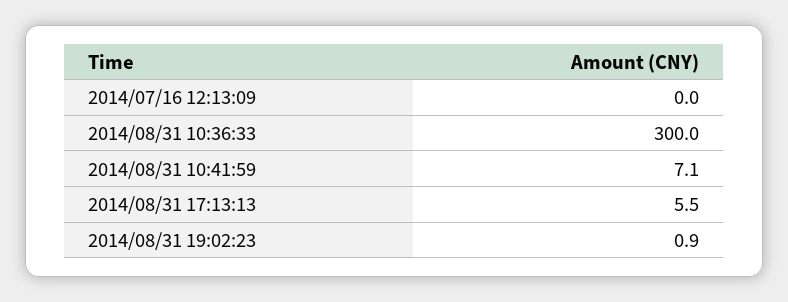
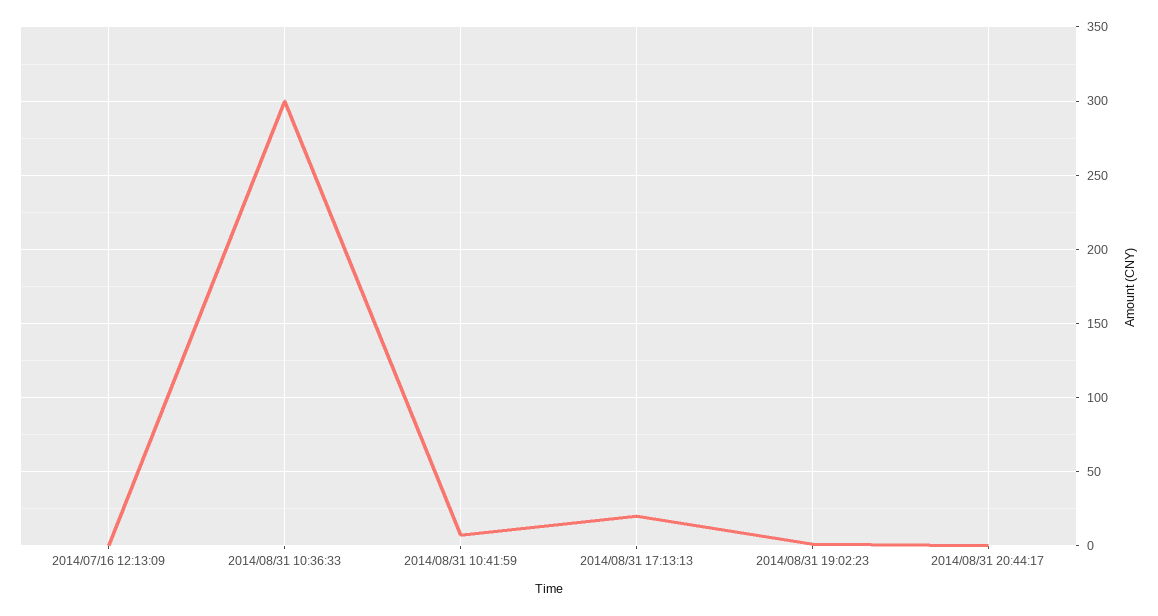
2014/08/31 17:13:13: 5.5 -> 20
2014/08/31 20:44:17: none -> 0

